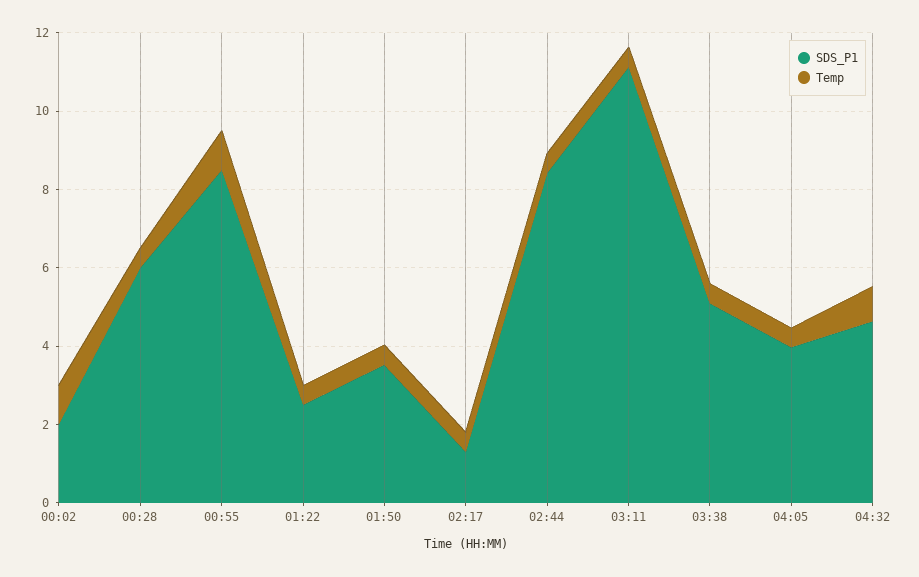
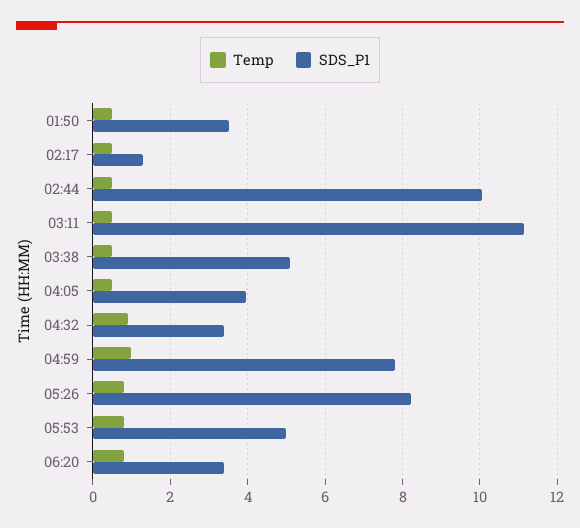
SDS_P1, 00:02: 2 -> none
Temp, 00:02: 1 -> none
SDS_P1, 00:28: 6 -> none
Temp, 00:28: 0.5 -> none
SDS_P1, 00:55: 8.5 -> none
Temp, 00:55: 1 -> none
SDS_P1, 01:22: 2.5 -> none
Temp, 01:22: 0.5 -> none
SDS_P1, 02:44: 8.5 -> 10
SDS_P1, 04:32: 4.5 -> 3.4
Temp, 04:59: none -> 1
SDS_P1, 04:59: none -> 7.8
Temp, 05:26: none -> 0.8
SDS_P1, 05:26: none -> 8.2
Temp, 05:53: none -> 0.8
SDS_P1, 05:53: none -> 5
Temp, 06:20: none -> 0.8
SDS_P1, 06:20: none -> 3.4

